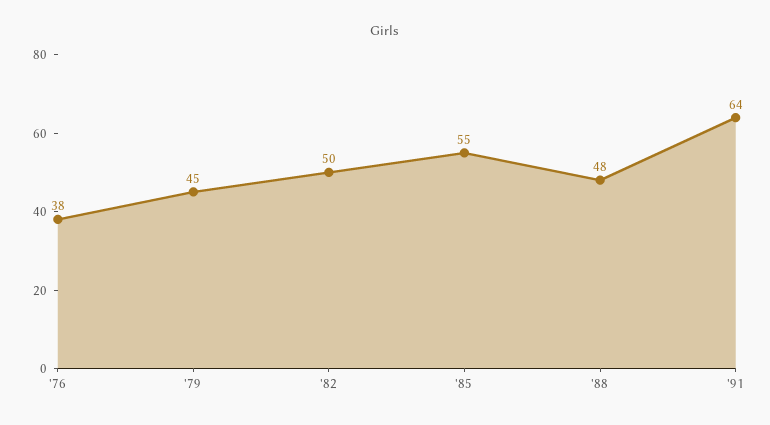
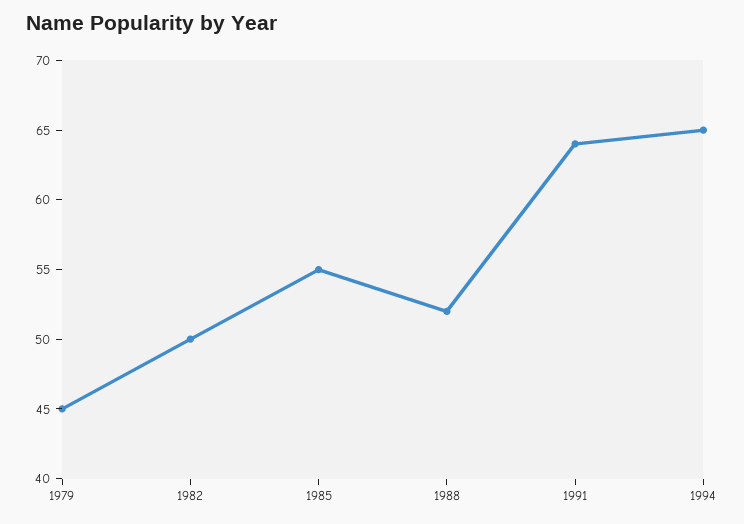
'76: 38 -> none
'88: 48 -> 52
1994: none -> 65

